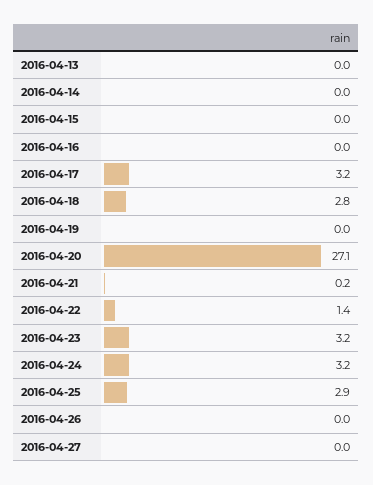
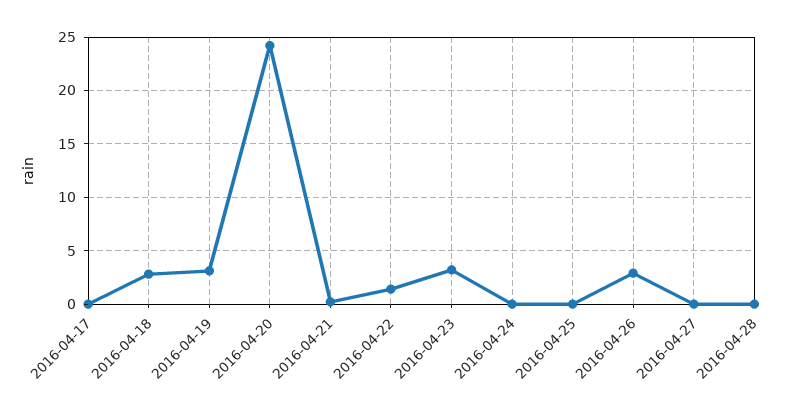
2016-04-13: 0 -> none
2016-04-14: 0 -> none
2016-04-15: 0 -> none
2016-04-16: 0 -> none
2016-04-17: 3.2 -> 0
2016-04-19: 0 -> 3
2016-04-20: 27.1 -> 24
2016-04-24: 3.2 -> 0
2016-04-25: 2.9 -> 0
2016-04-26: 0 -> 3
2016-04-28: none -> 0

